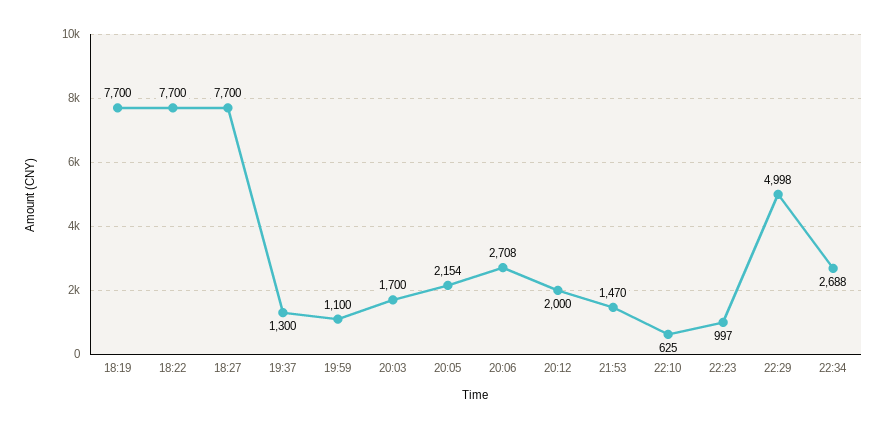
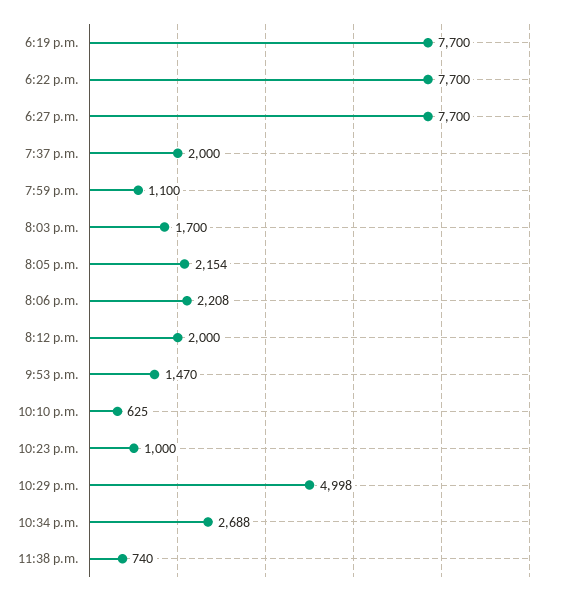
19:37: 1300 -> 2000
20:06: 2708 -> 2208
22:23: 997 -> 1000
11:38 p.m.: none -> 740

